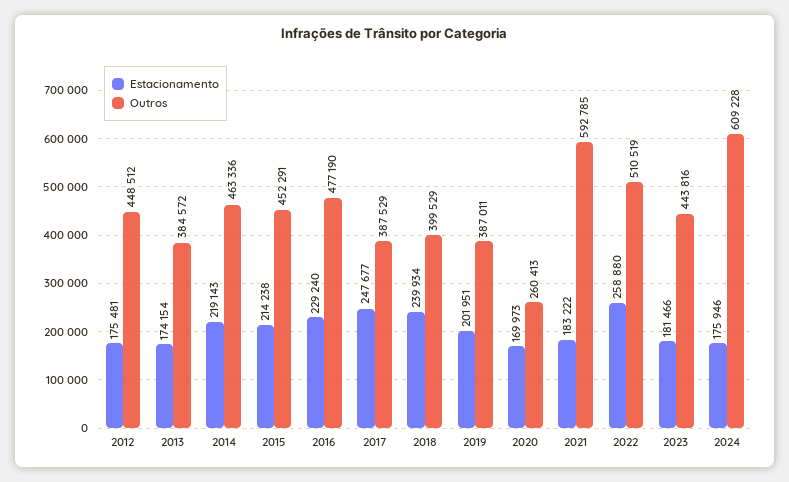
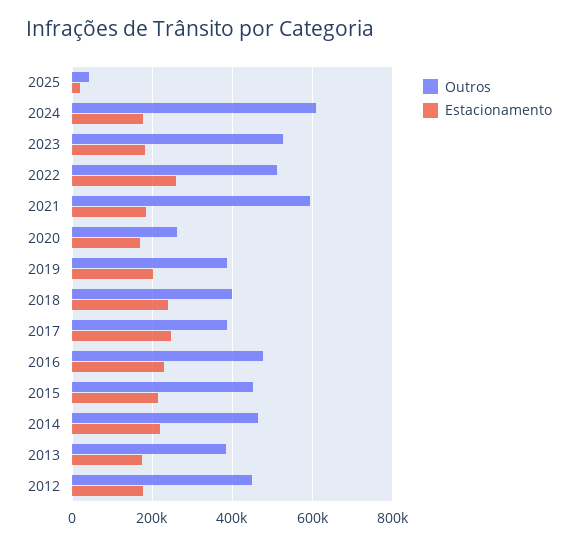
Outros, 2023: 443816 -> 520000
Outros, 2025: none -> 40000
Estacionamento, 2025: none -> 20000

